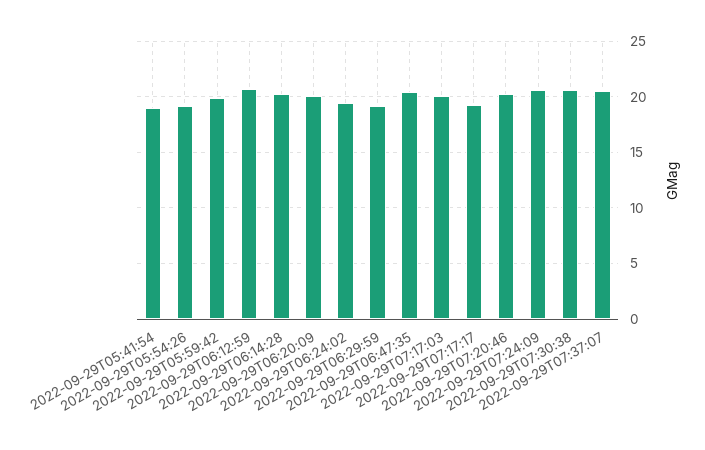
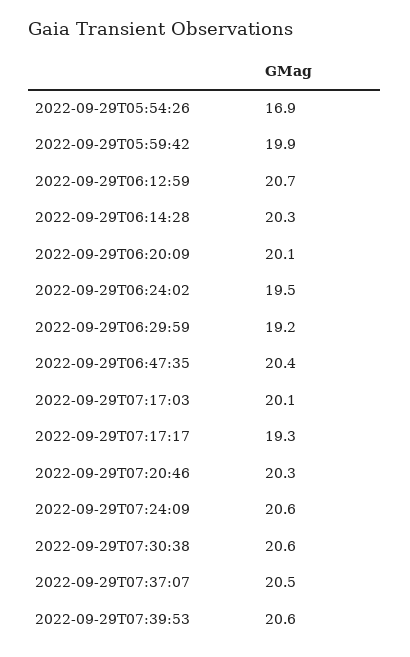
2022-09-29T05:41:54: 19 -> none
2022-09-29T05:54:26: 19 -> 16.9
2022-09-29T07:39:53: none -> 20.6

